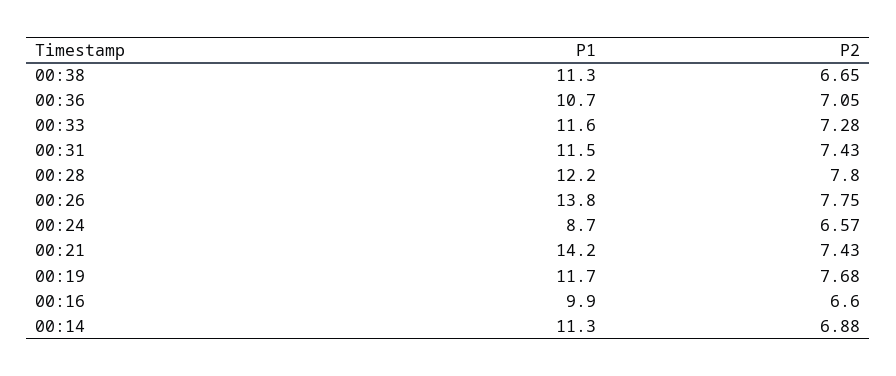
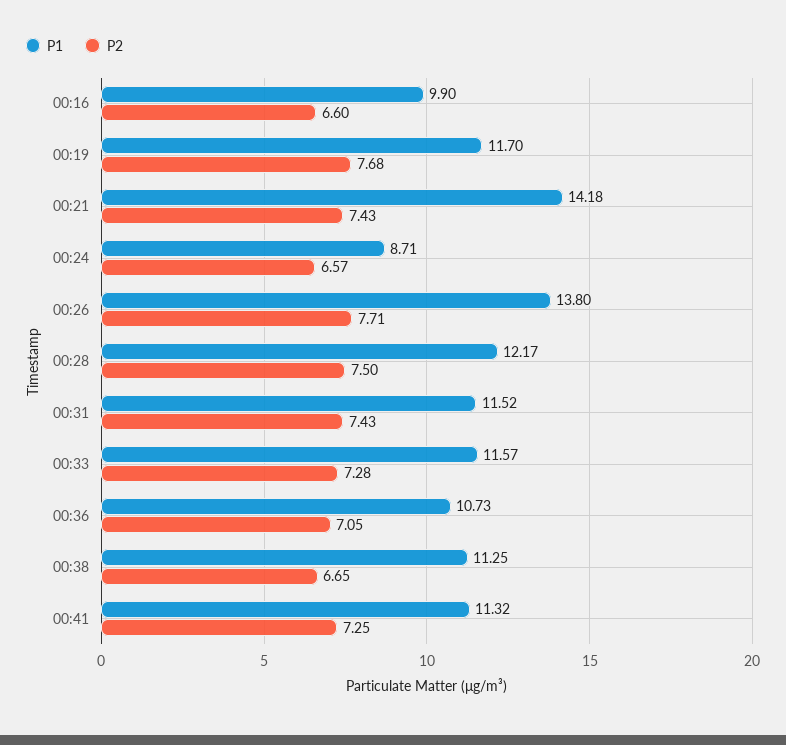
P2, 00:28: 7.8 -> 7.5
P2, 00:26: 7.75 -> 7.71
P1, 00:14: 11.3 -> none
P2, 00:14: 6.88 -> none
P1, 00:41: none -> 11.32
P2, 00:41: none -> 7.25

